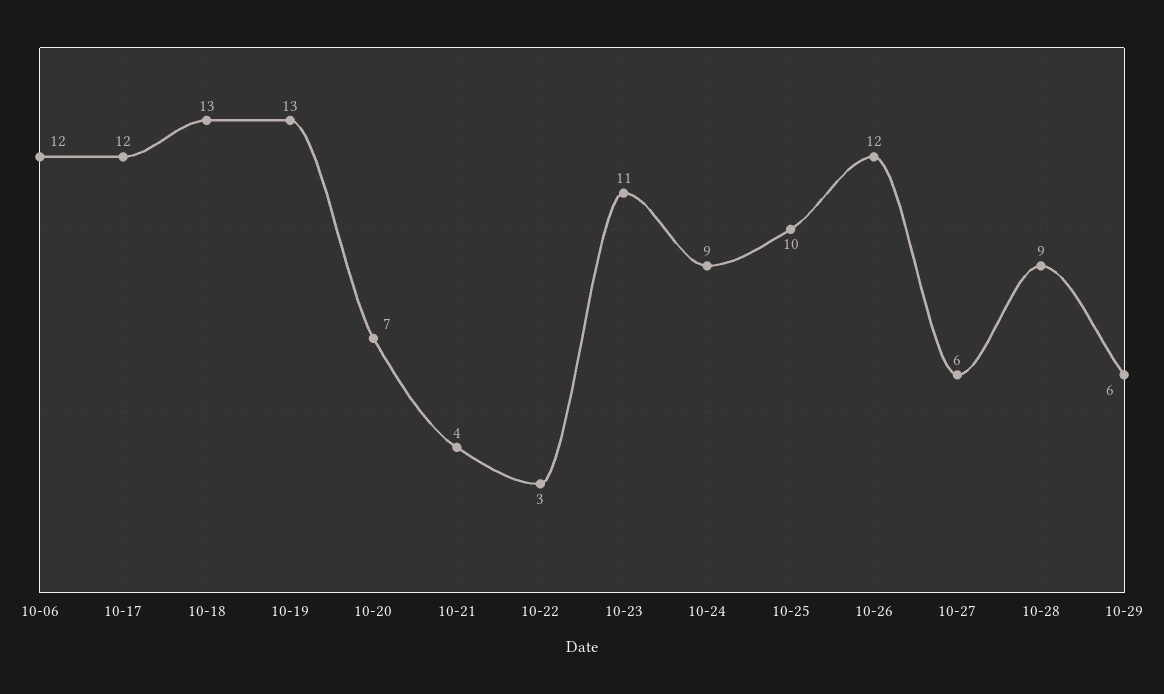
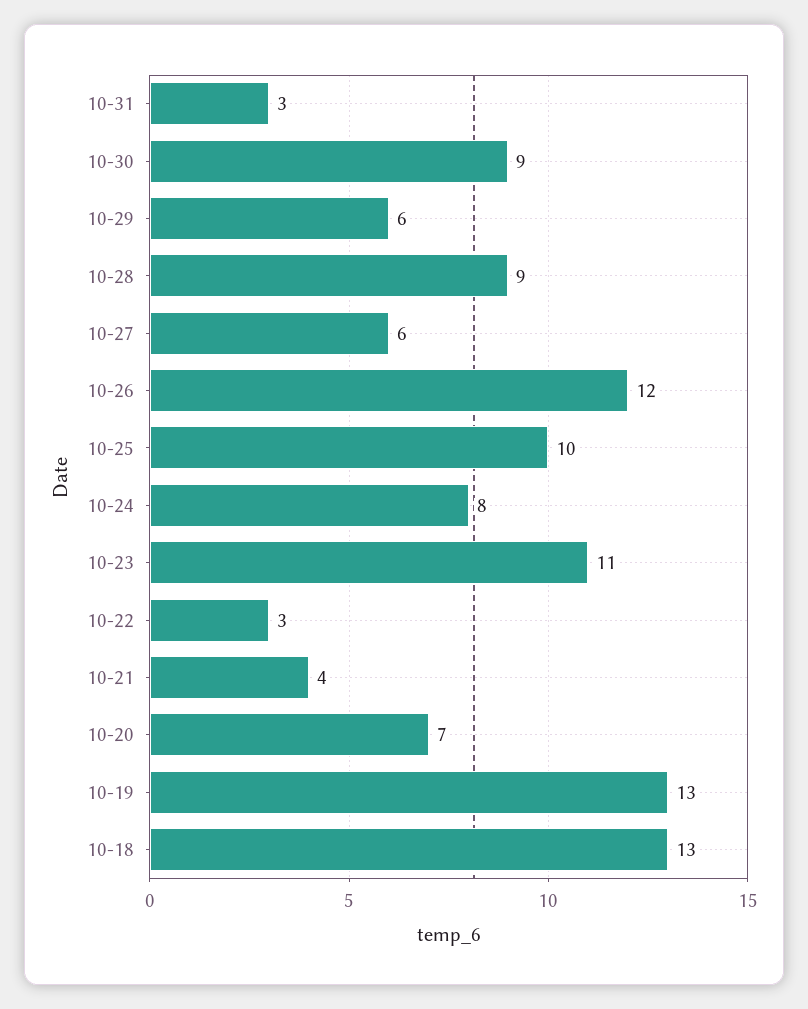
10-06: 12 -> none
10-17: 12 -> none
10-24: 9 -> 8
10-31: none -> 3
10-30: none -> 9

